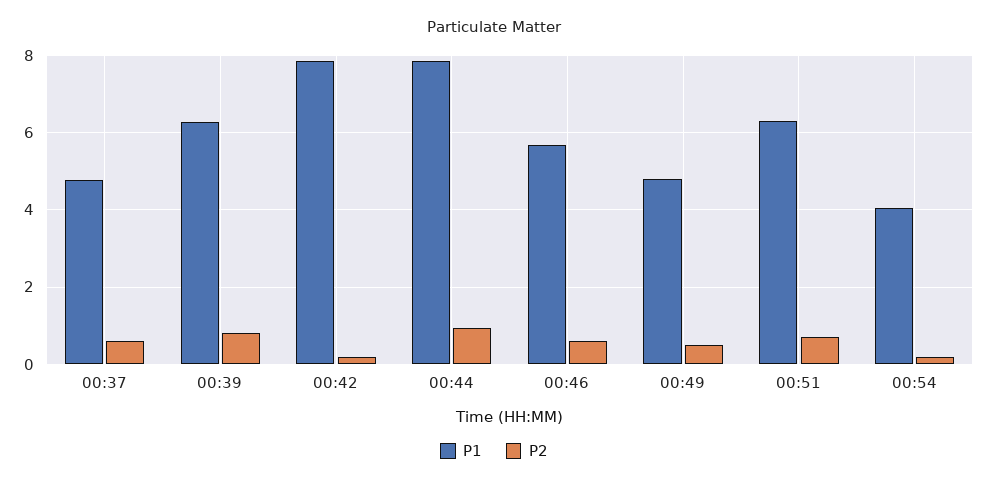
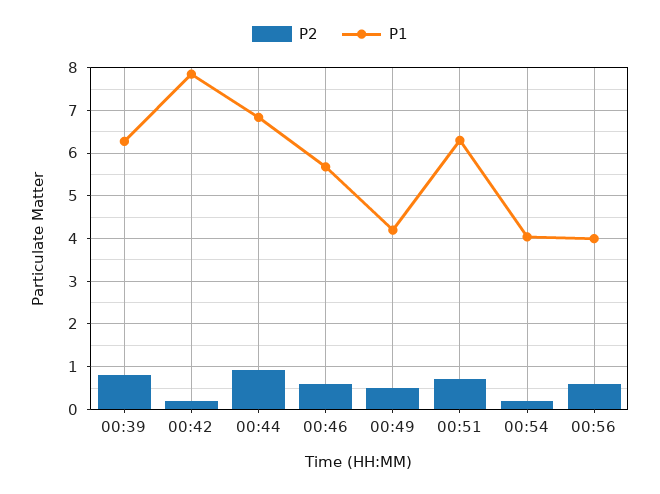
P1, 00:37: 4.8 -> none
P2, 00:37: 0.6 -> none
P1, 00:44: 7.8 -> 6.8
P1, 00:49: 4.8 -> 4.2
P2, 00:56: none -> 0.6
P1, 00:56: none -> 4

